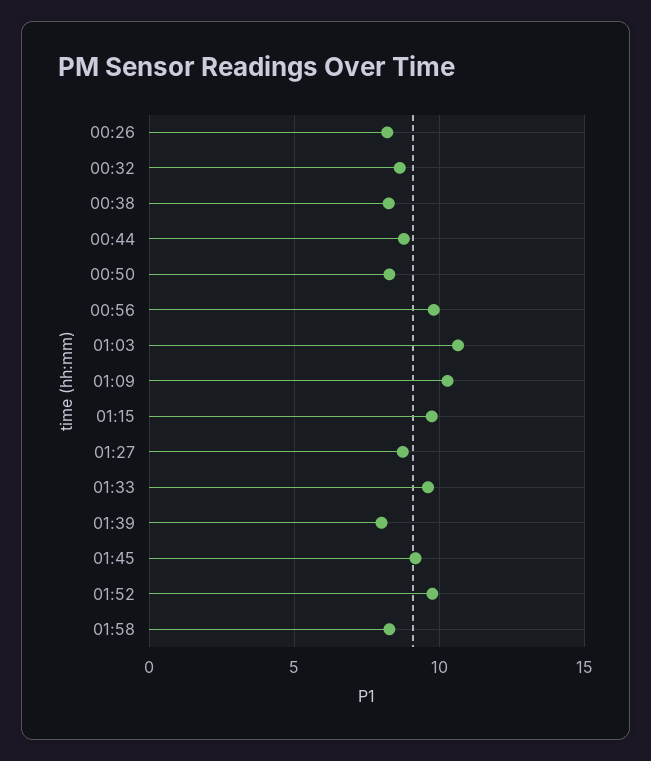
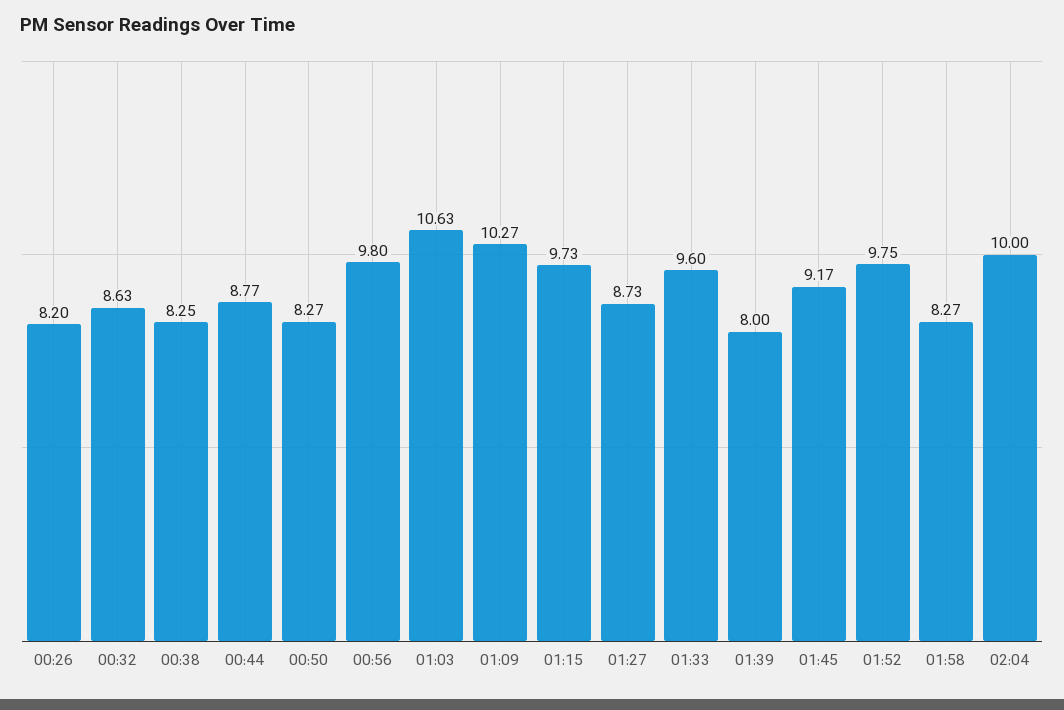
02:04: none -> 10

